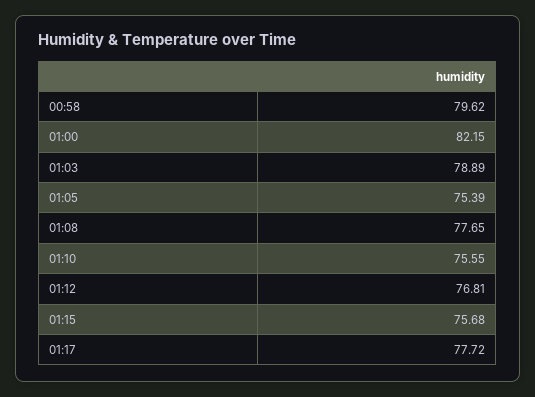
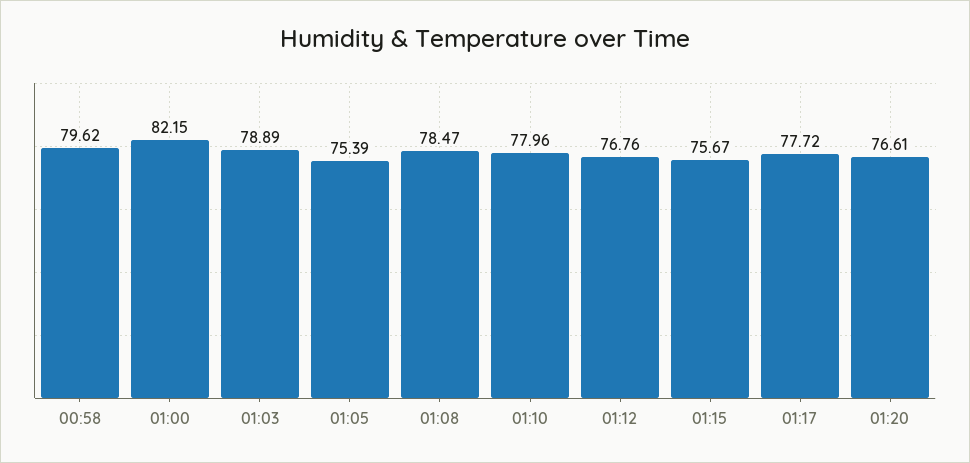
01:08: 77.65 -> 78.47
01:10: 75.55 -> 77.96
01:12: 76.81 -> 76.76
01:15: 75.68 -> 75.67
01:20: none -> 76.61

